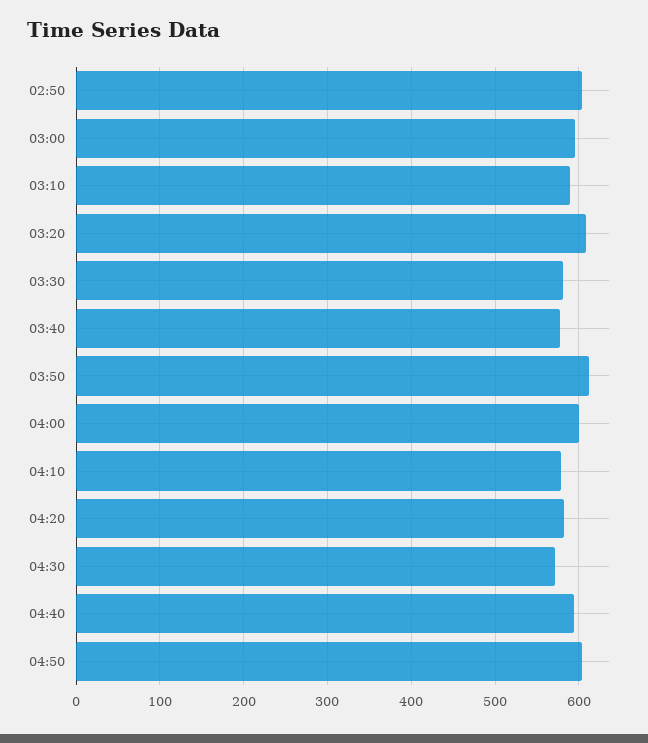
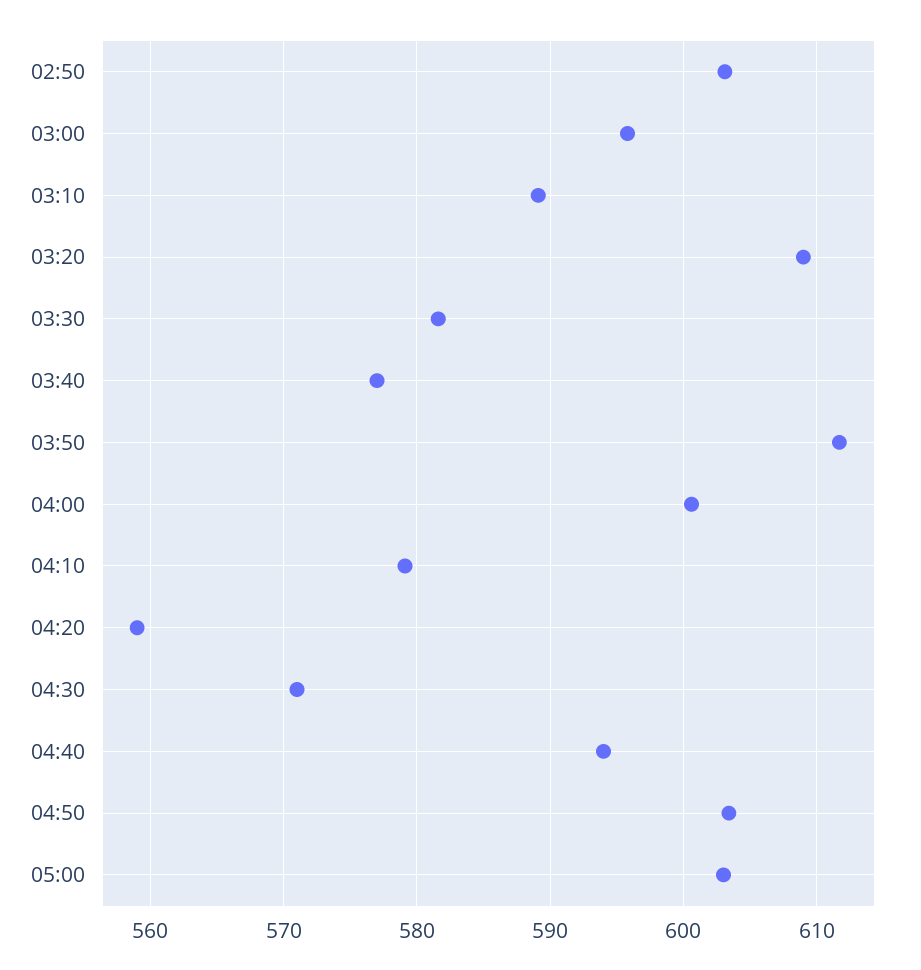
04:20: 580 -> 559
05:00: none -> 603

